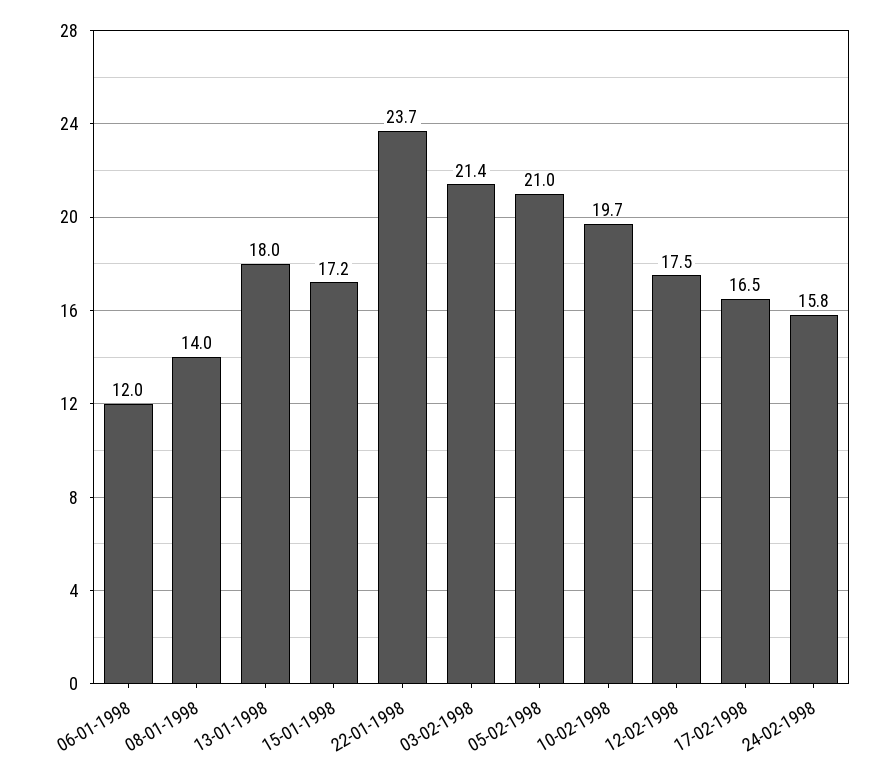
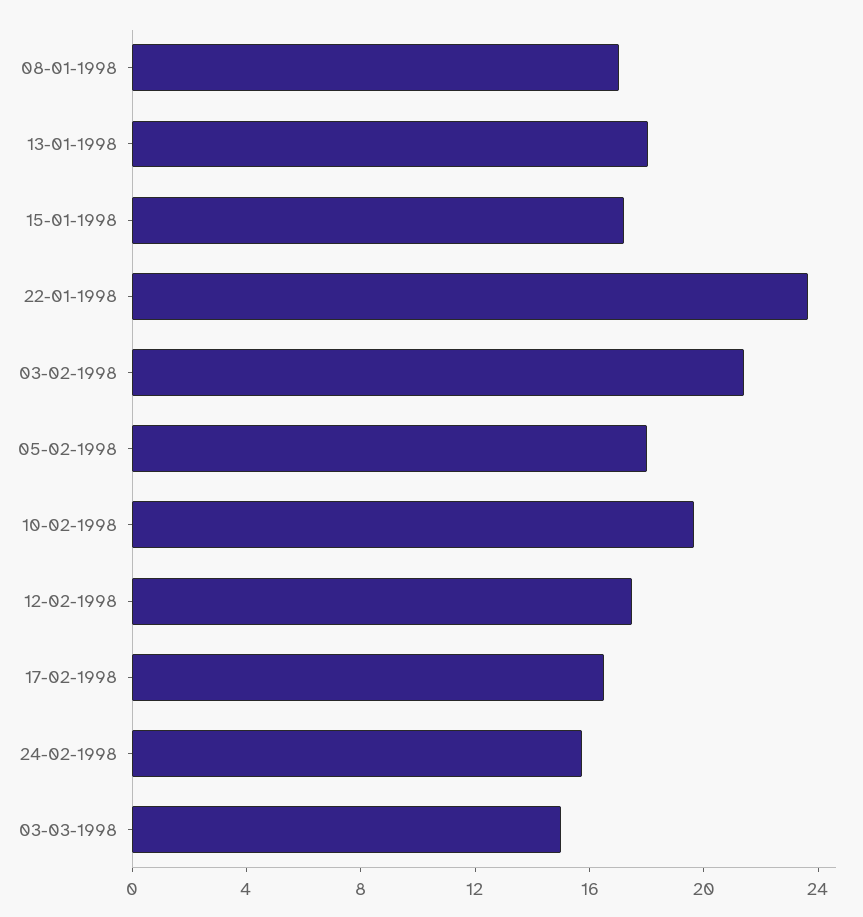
06-01-1998: 12 -> none
08-01-1998: 14 -> 17
05-02-1998: 21 -> 18
03-03-1998: none -> 15

